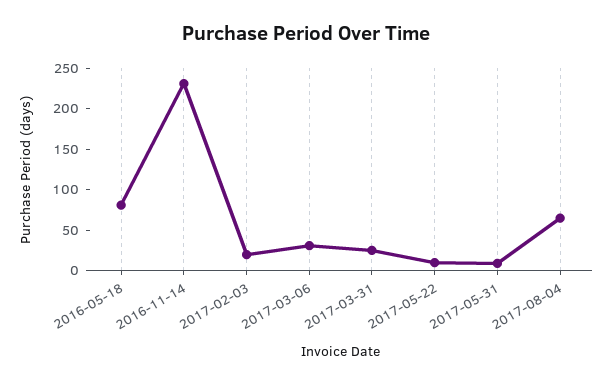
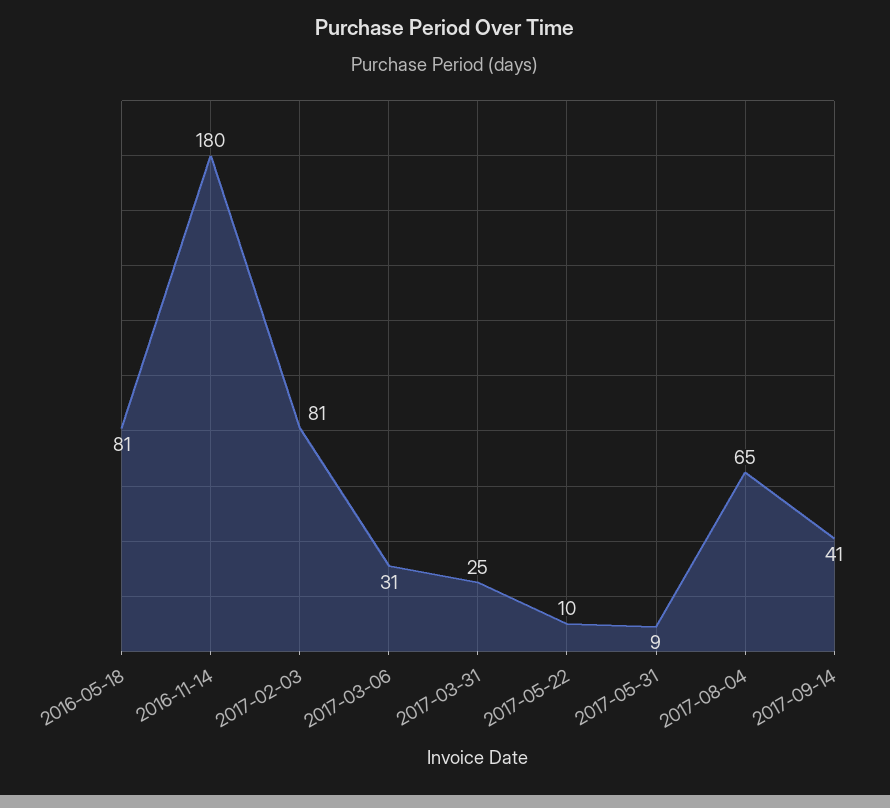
2016-11-14: 230 -> 180
2017-02-03: 20 -> 81
2017-09-14: none -> 41

